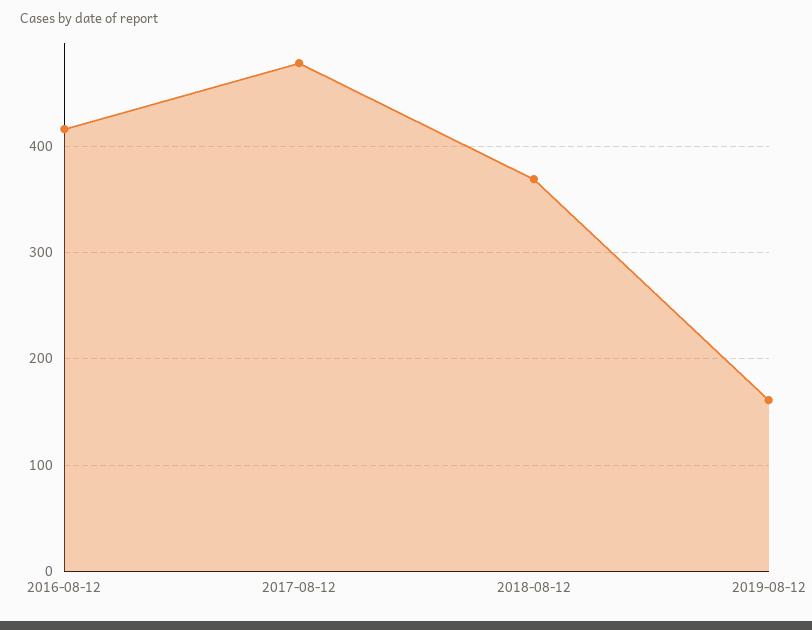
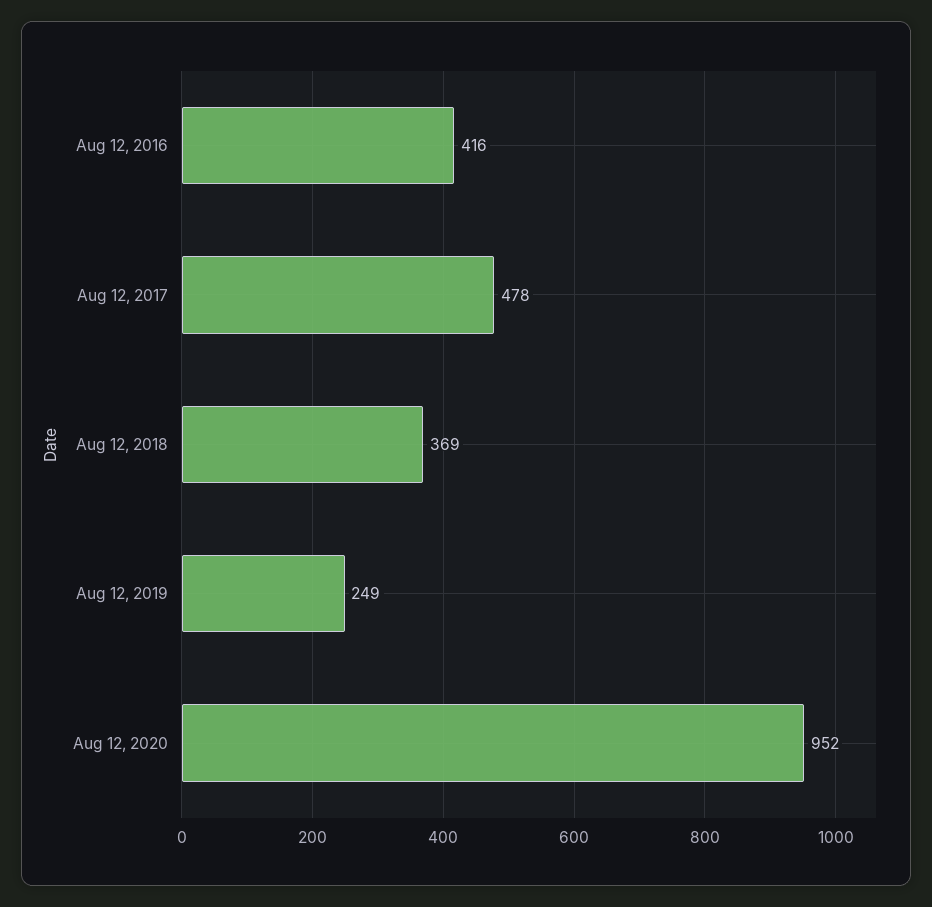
2019-08-12: 160 -> 249
Aug 12, 2020: none -> 952

